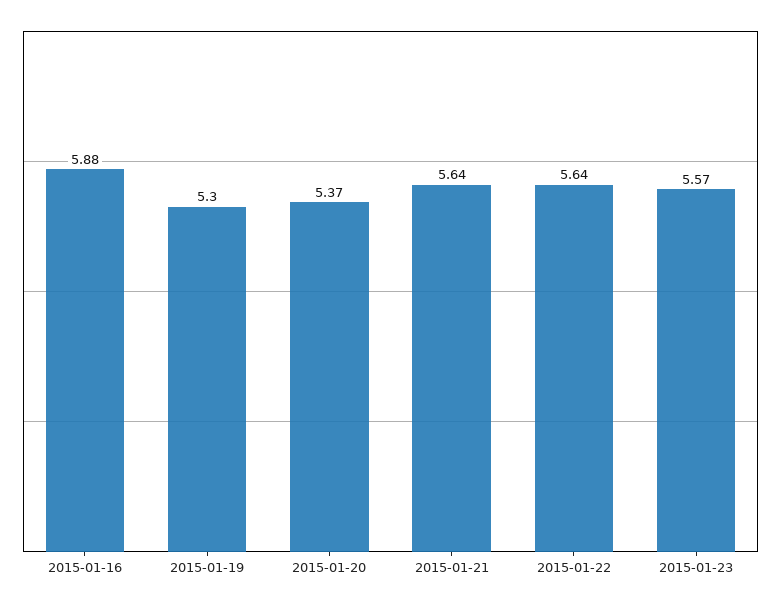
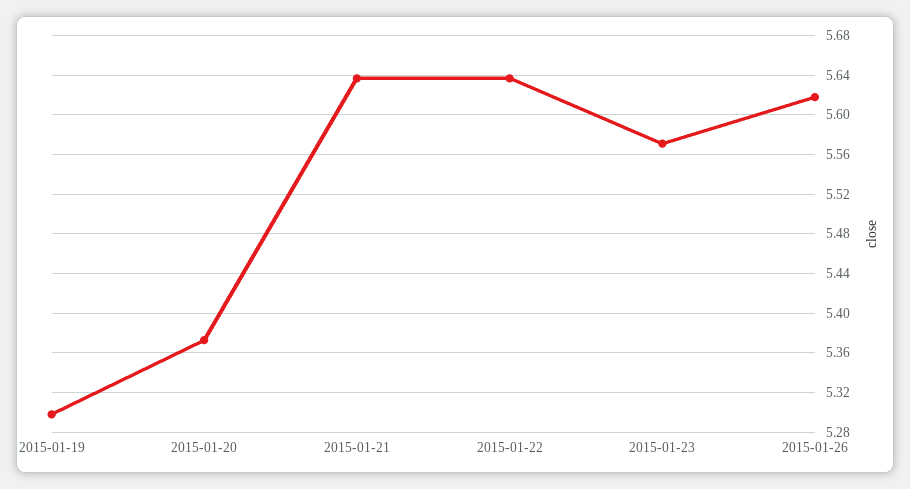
2015-01-16: 5.88 -> none
2015-01-26: none -> 5.62

